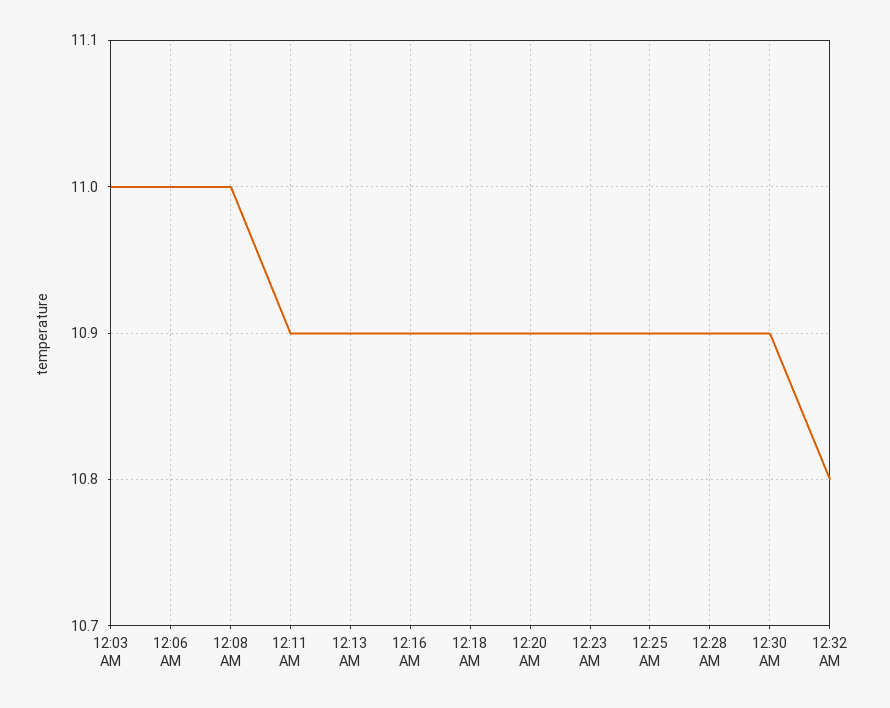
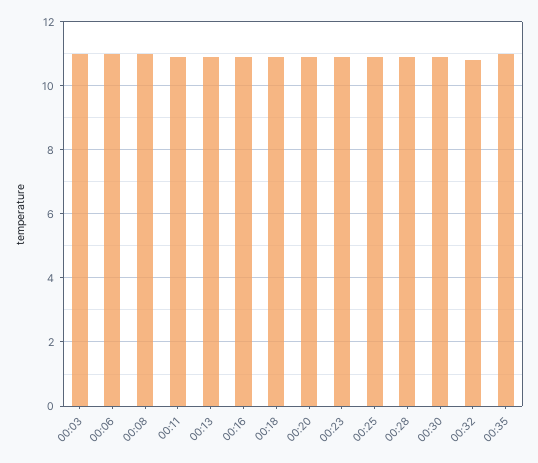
00:35: none -> 11

